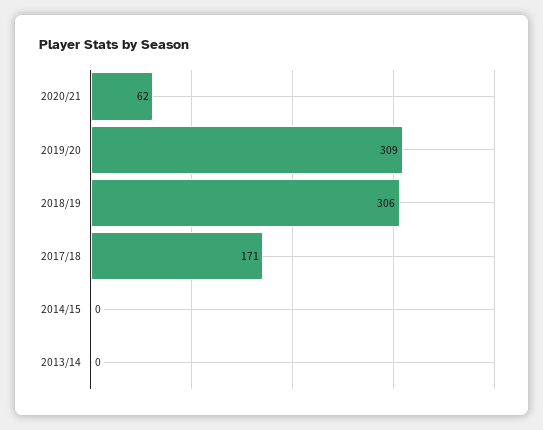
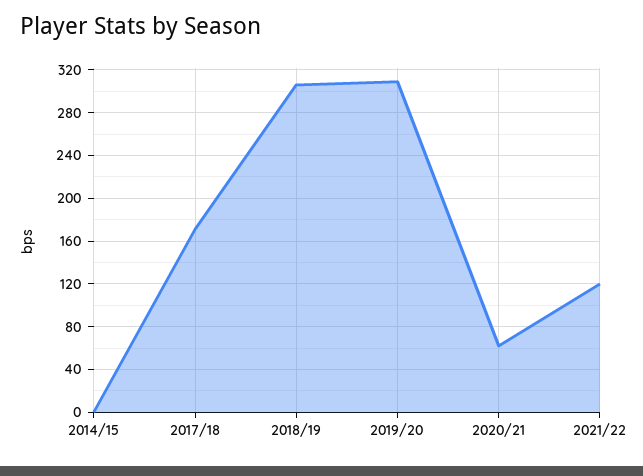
2013/14: 0 -> none
2021/22: none -> 120

